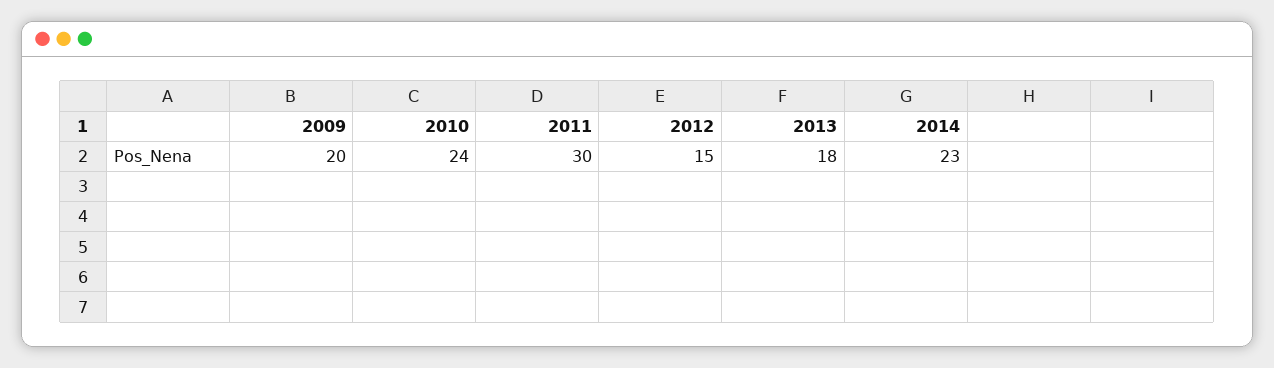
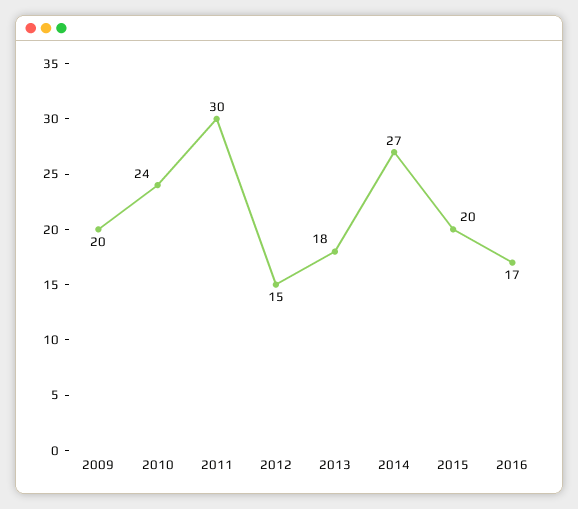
2014: 23 -> 27
2015: none -> 20
2016: none -> 17

